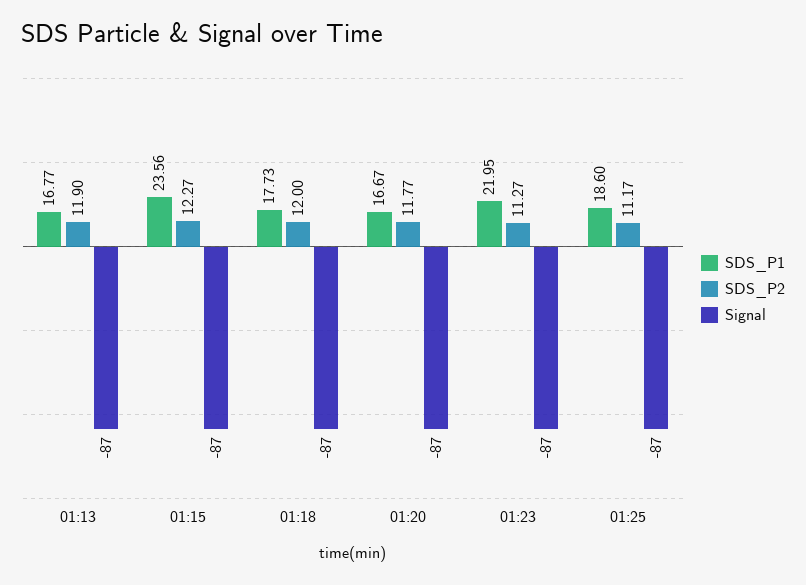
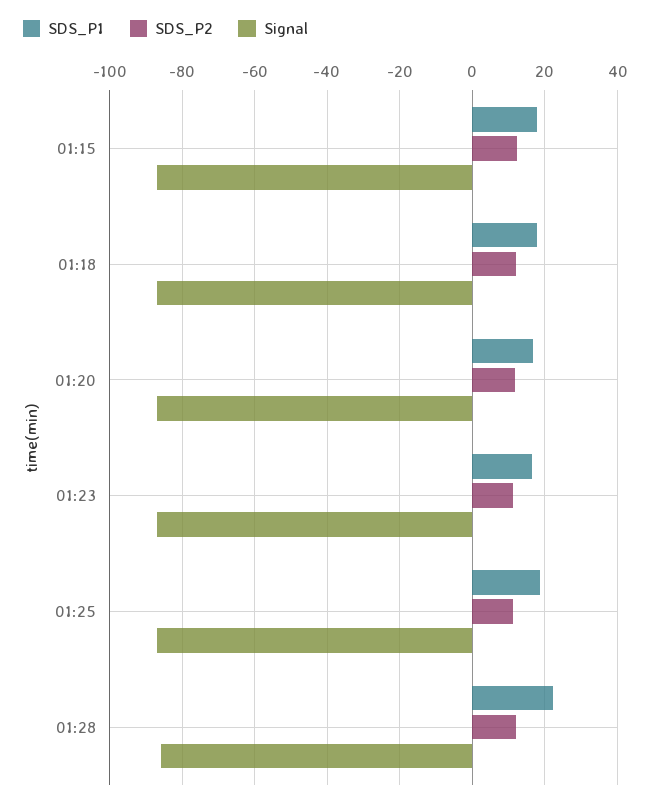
SDS_P1, 01:13: 16.77 -> none
SDS_P2, 01:13: 11.9 -> none
Signal, 01:13: -87 -> none
SDS_P1, 01:15: 23.56 -> 18
SDS_P1, 01:23: 21.95 -> 16
SDS_P1, 01:28: none -> 22
SDS_P2, 01:28: none -> 12
Signal, 01:28: none -> -86

